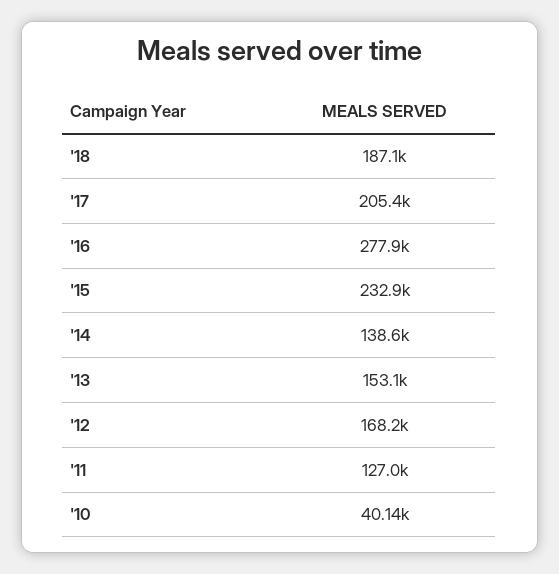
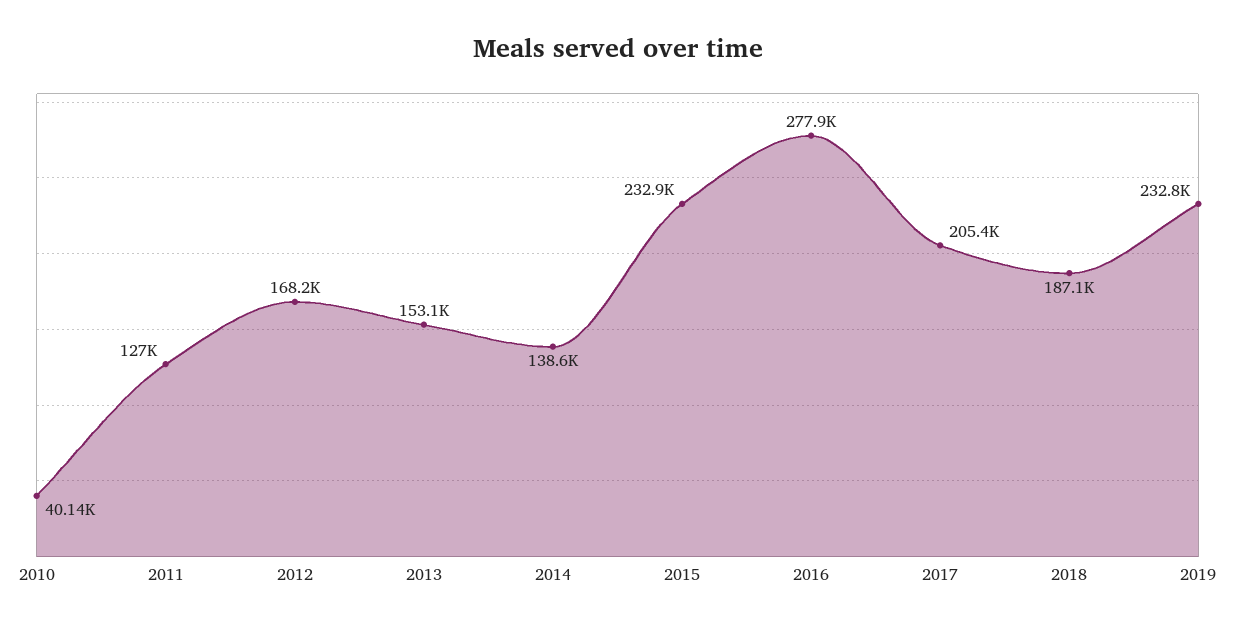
2019: none -> 232800

